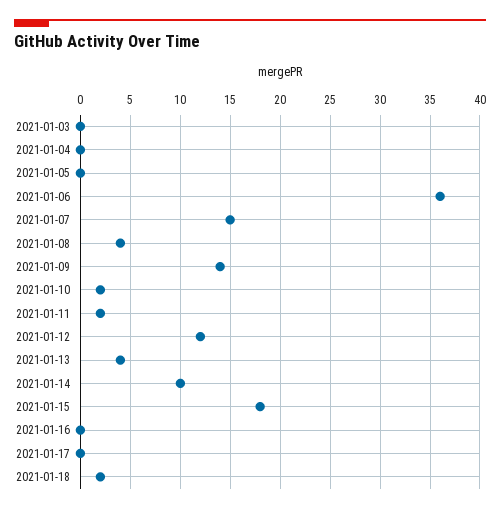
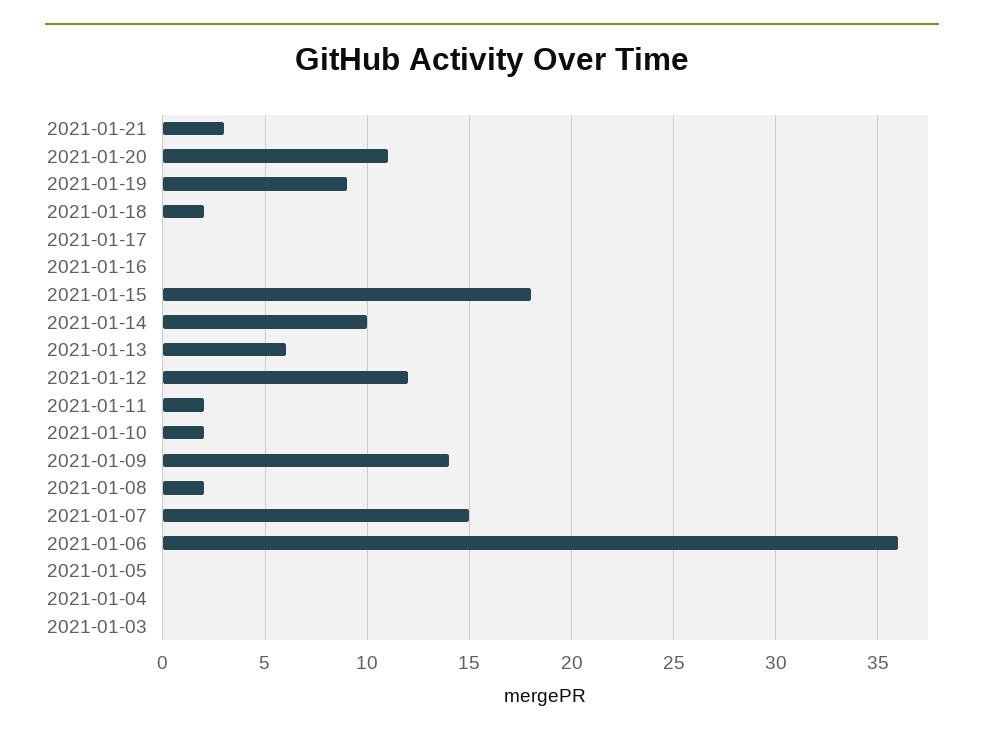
2021-01-08: 4 -> 2
2021-01-13: 4 -> 6
2021-01-21: none -> 3
2021-01-20: none -> 11
2021-01-19: none -> 9

